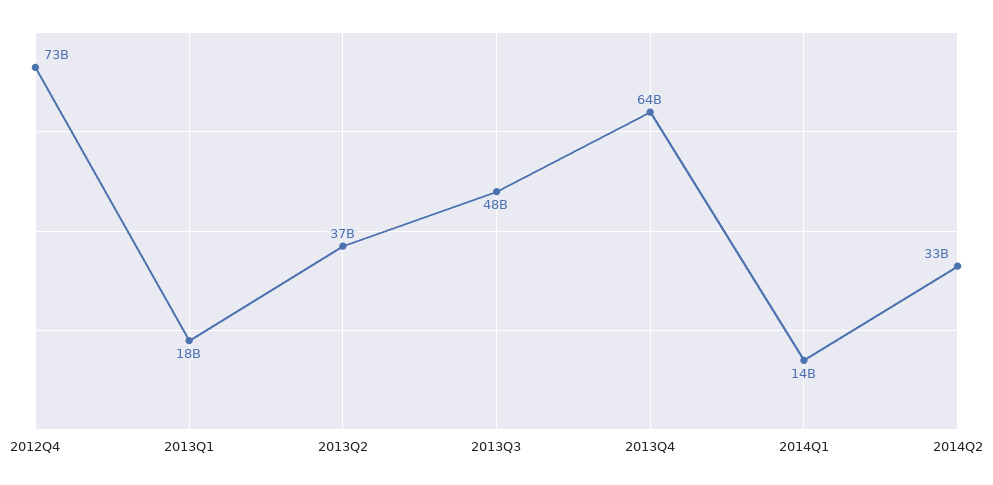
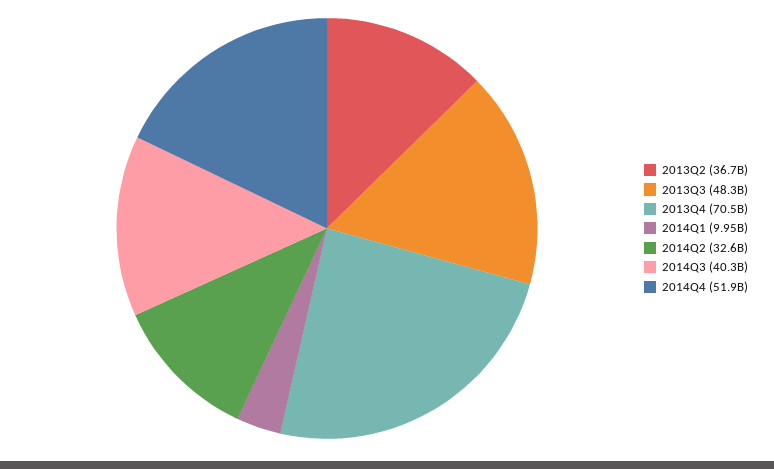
2012Q4: 73000000000 -> none
2013Q1: 18000000000 -> none
2013Q4: 64000000000 -> 70500000000
2014Q1: 14000000000 -> 9950000000
2014Q3: none -> 40300000000
2014Q4: none -> 51900000000

